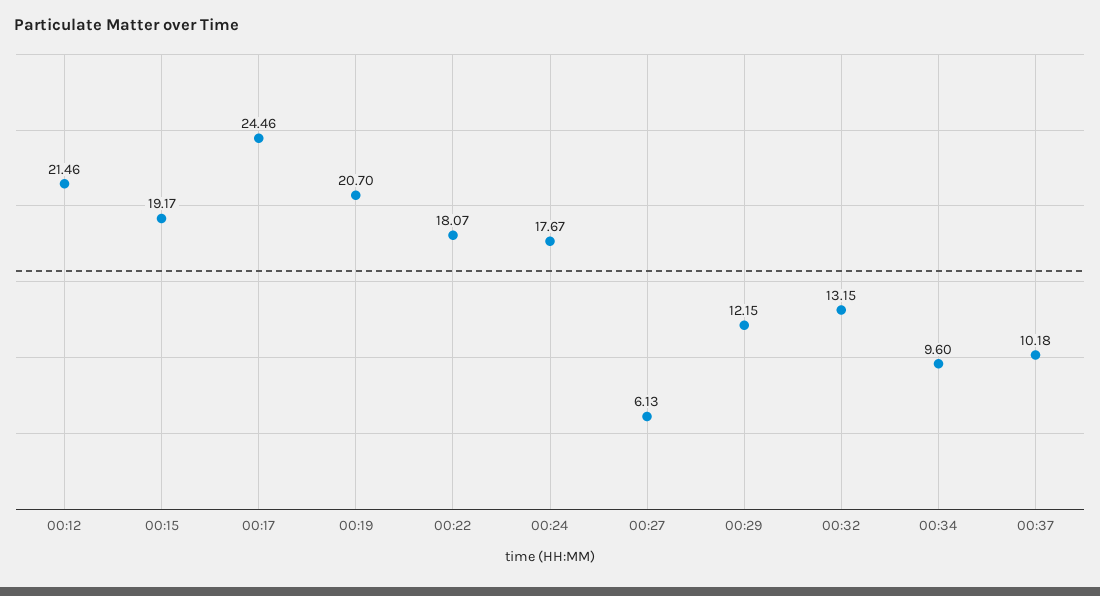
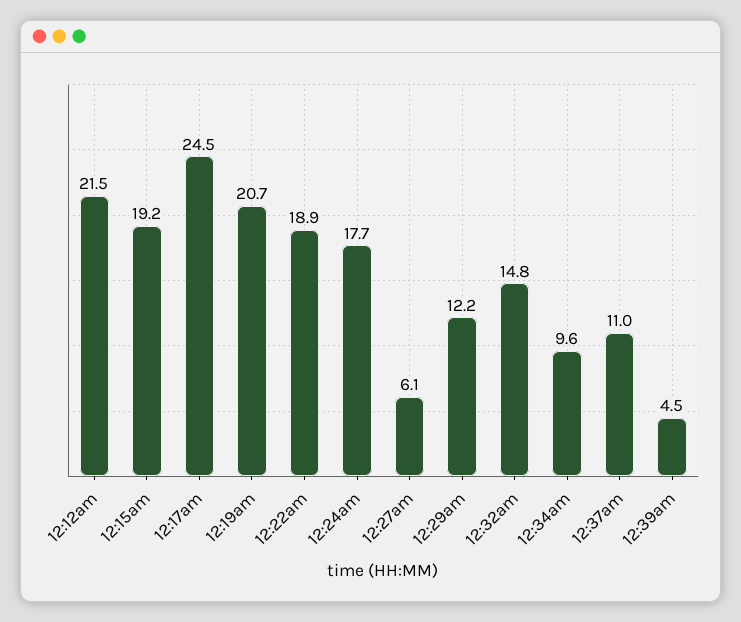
00:22: 18.07 -> 18.9
00:32: 13.15 -> 14.8
00:37: 10.18 -> 11
12:39am: none -> 4.5

